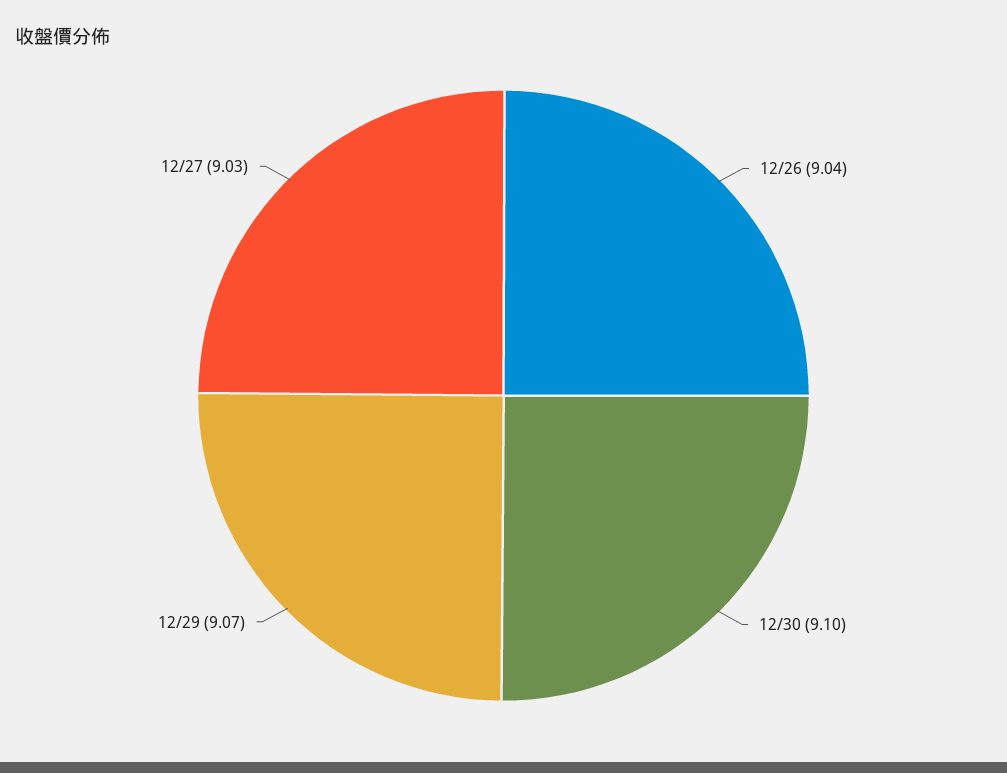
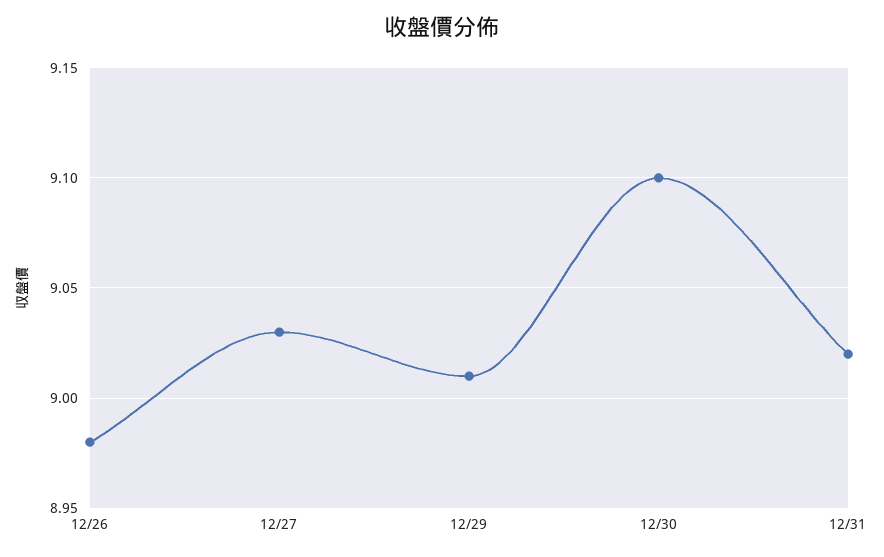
12/26: 9.04 -> 8.98
12/29: 9.07 -> 9.01
12/31: none -> 9.02

